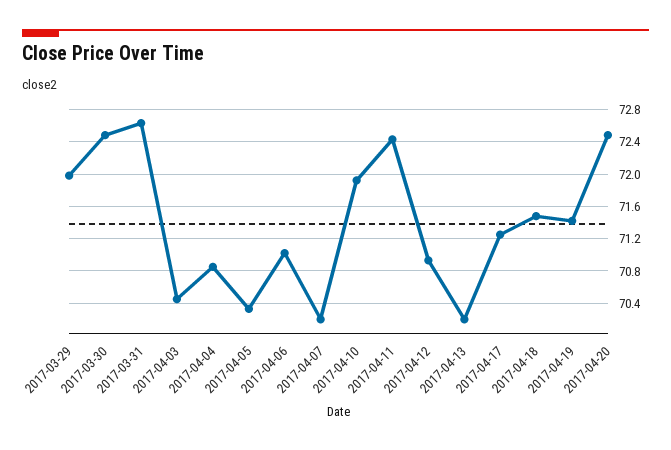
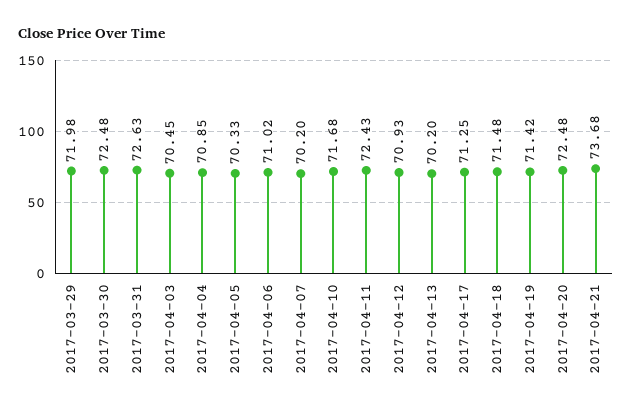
2017-04-10: 71.9 -> 71.68
2017-04-21: none -> 73.68

